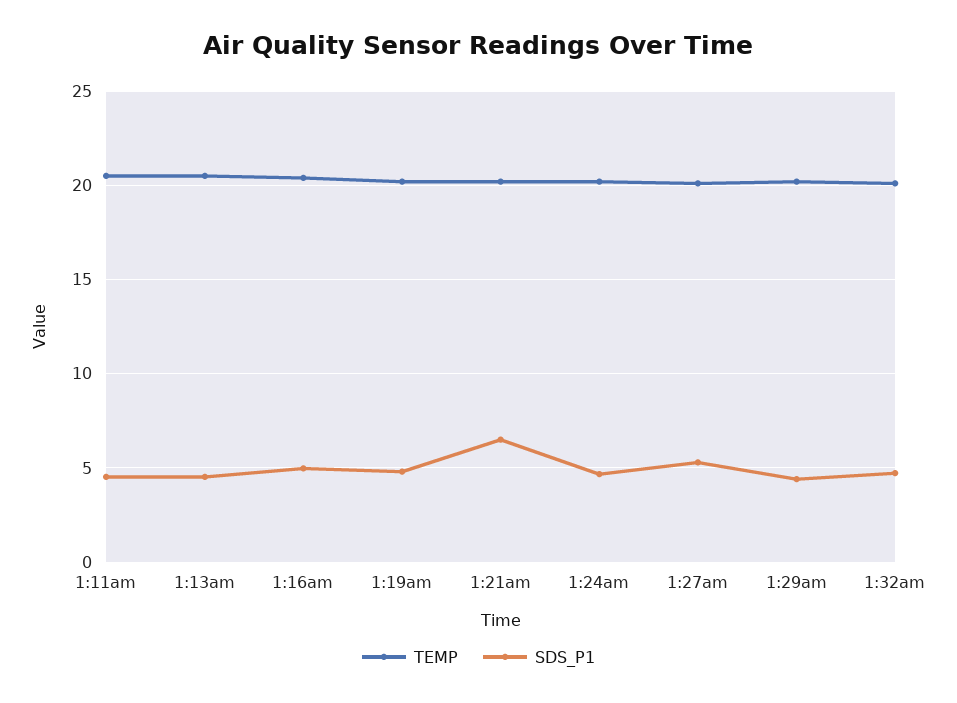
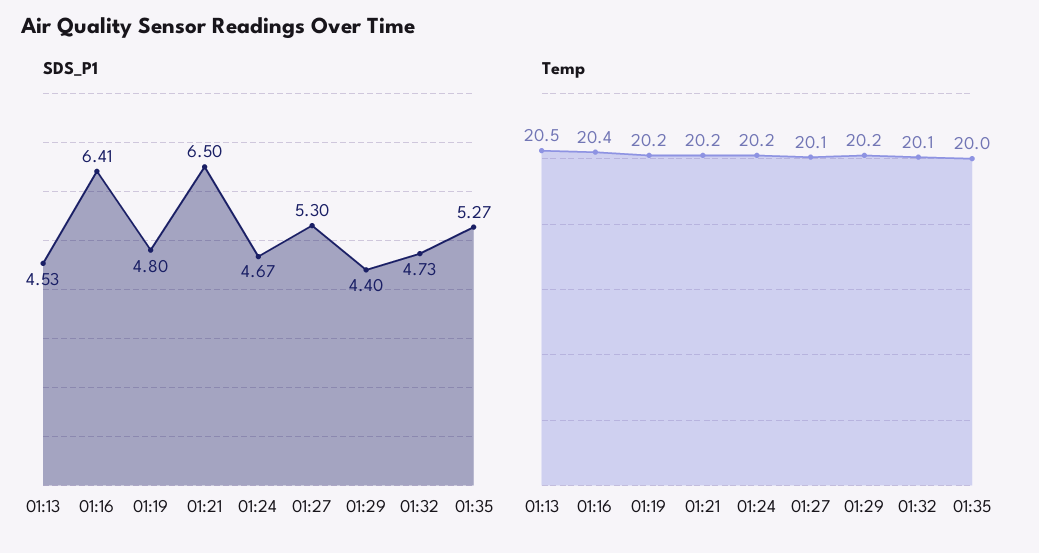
TEMP, 1:11am: 20.5 -> none
SDS_P1, 1:11am: 4.5 -> none
SDS_P1, 1:16am: 5 -> 6.41
SDS_P1, 01:35: none -> 5.27
TEMP, 01:35: none -> 20

